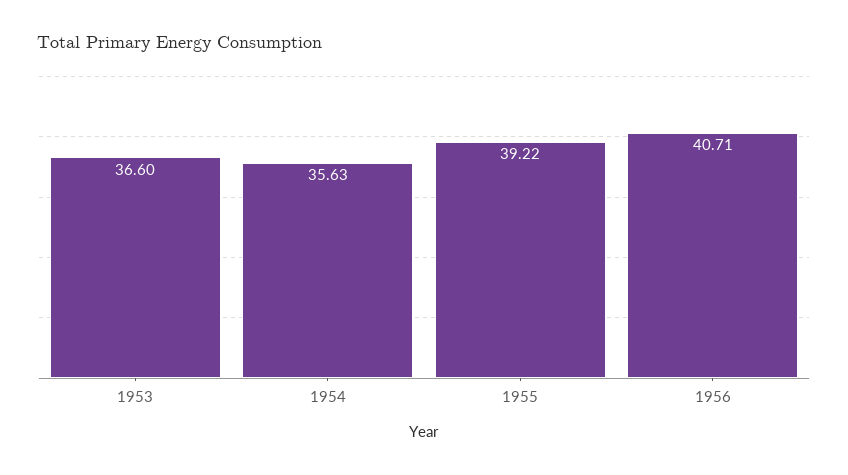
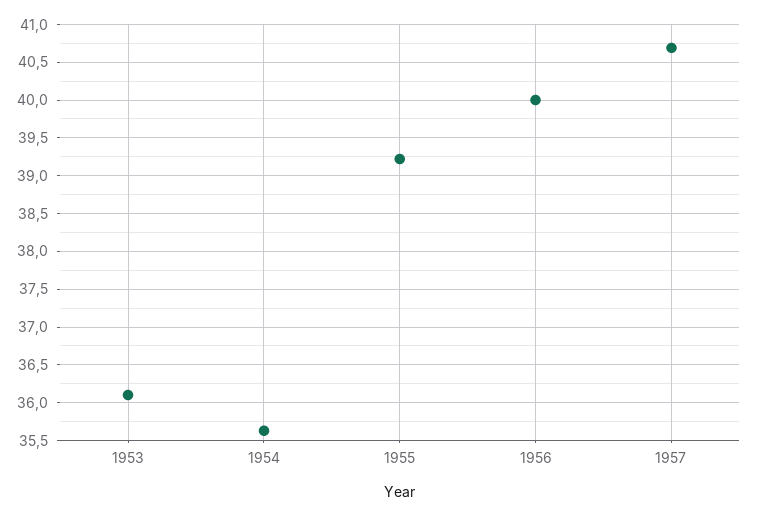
1953: 36.6 -> 36.1
1956: 40.71 -> 40
1957: none -> 40.7

